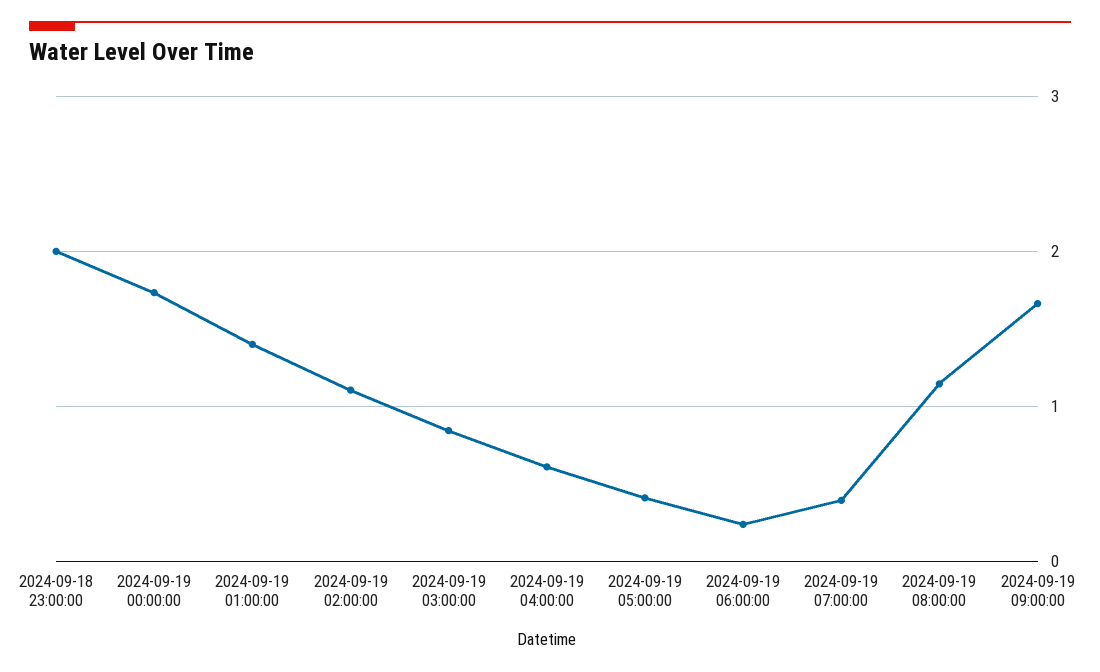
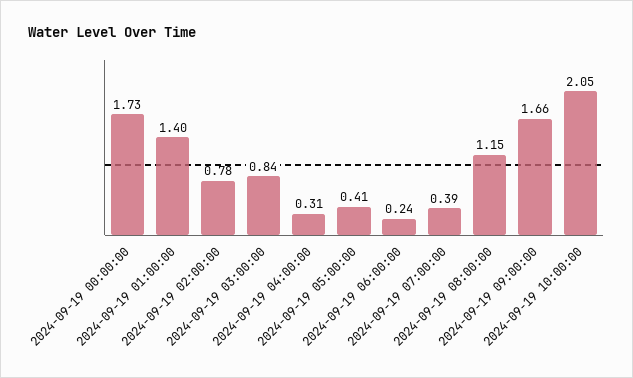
2024-09-18 23:00:00: 2 -> none
2024-09-19 02:00:00: 1.1 -> 0.78
2024-09-19 04:00:00: 0.6 -> 0.31
2024-09-19 10:00:00: none -> 2.05

